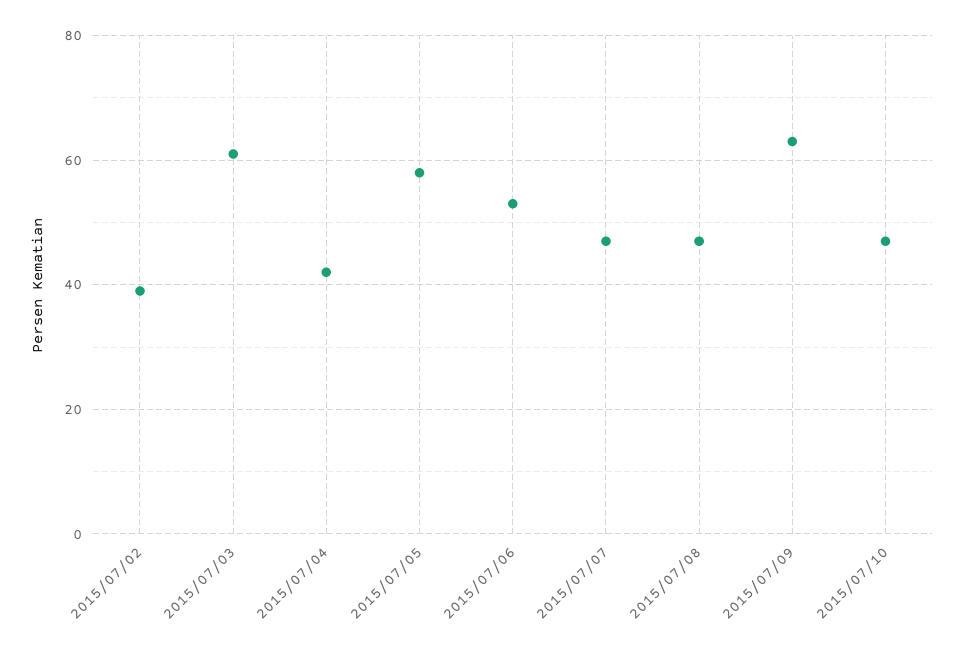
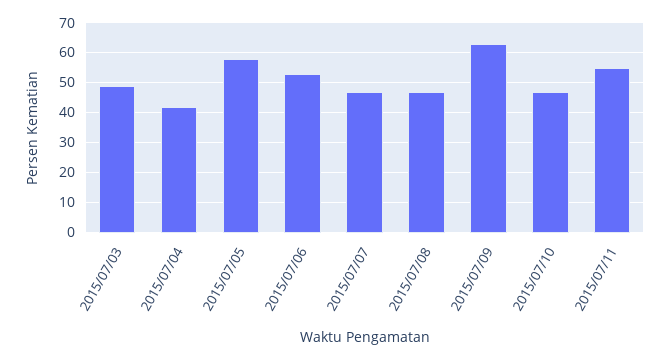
2015/07/02: 40 -> none
2015/07/03: 60 -> 50
2015/07/11: none -> 55

